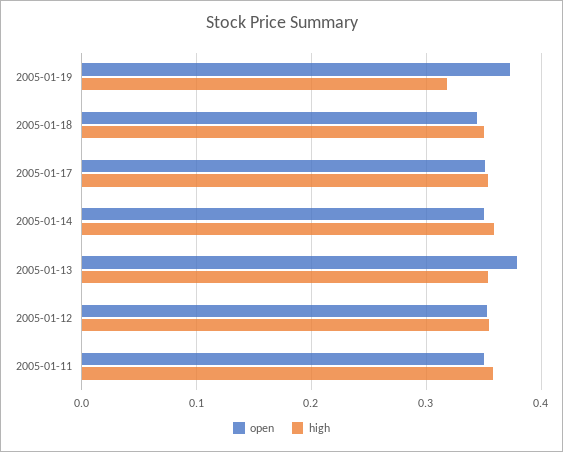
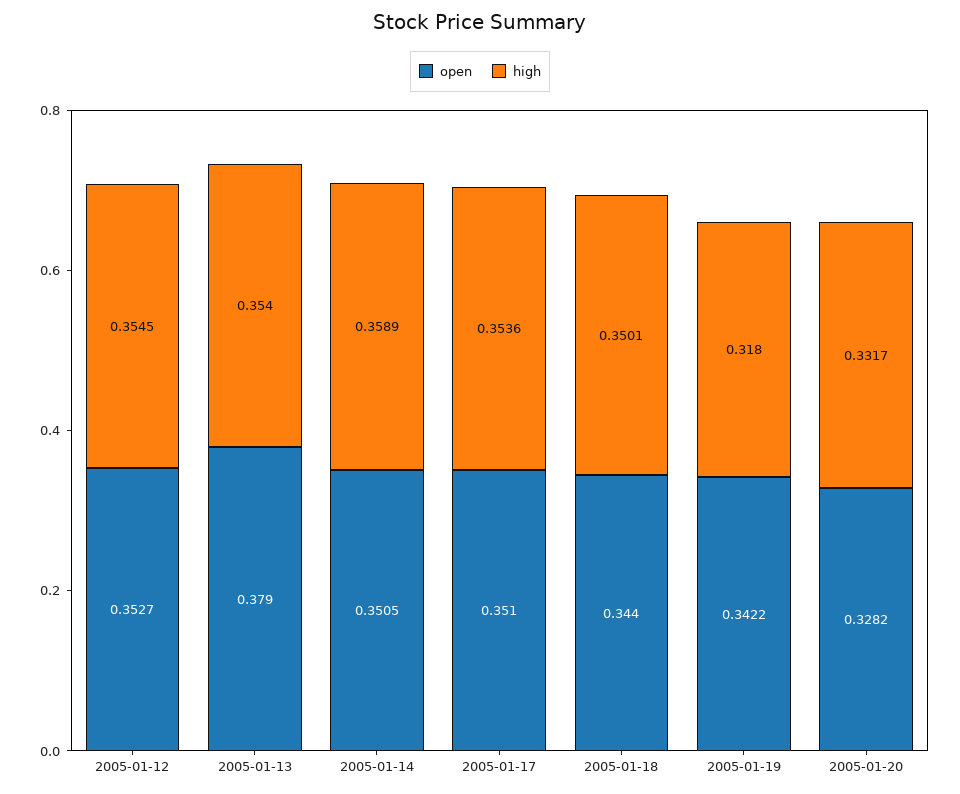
open, 2005-01-19: 0.37 -> 0.3422
open, 2005-01-11: 0.35 -> none
high, 2005-01-11: 0.36 -> none
open, 2005-01-20: none -> 0.3282
high, 2005-01-20: none -> 0.3317

